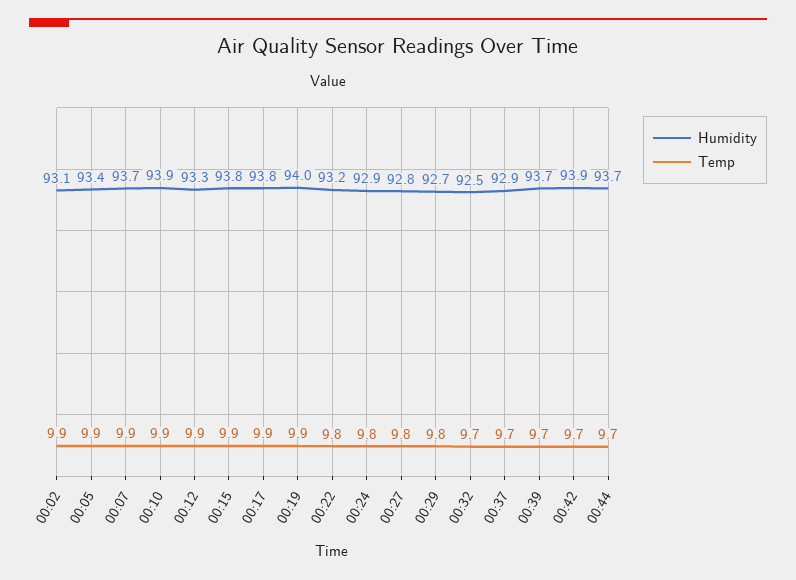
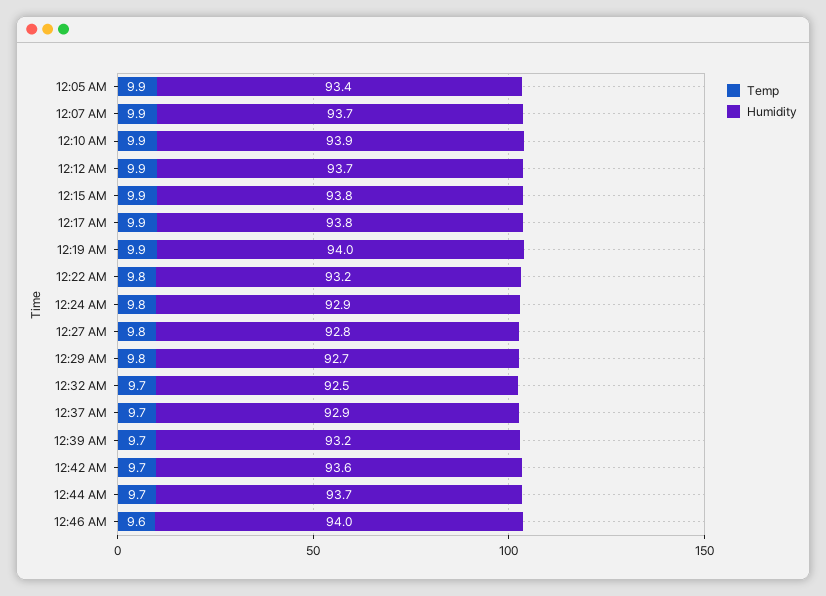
Humidity, 00:02: 93.1 -> none
Temp, 00:02: 9.9 -> none
Humidity, 00:12: 93.3 -> 93.7
Humidity, 00:39: 93.7 -> 93.2
Humidity, 00:42: 93.9 -> 93.6
Temp, 12:46 AM: none -> 9.6
Humidity, 12:46 AM: none -> 94

